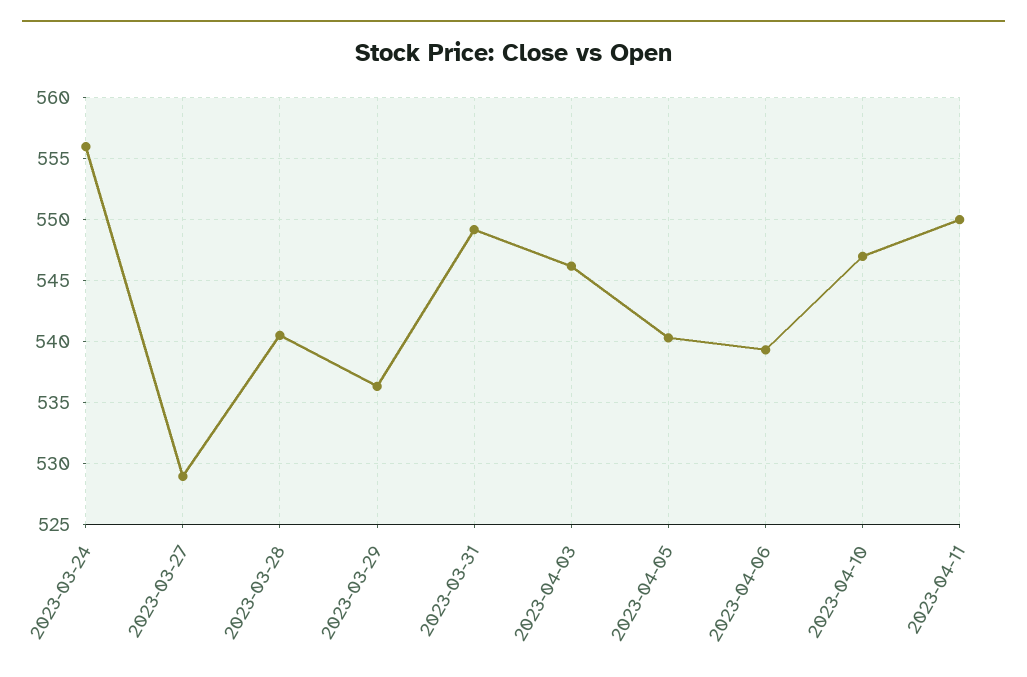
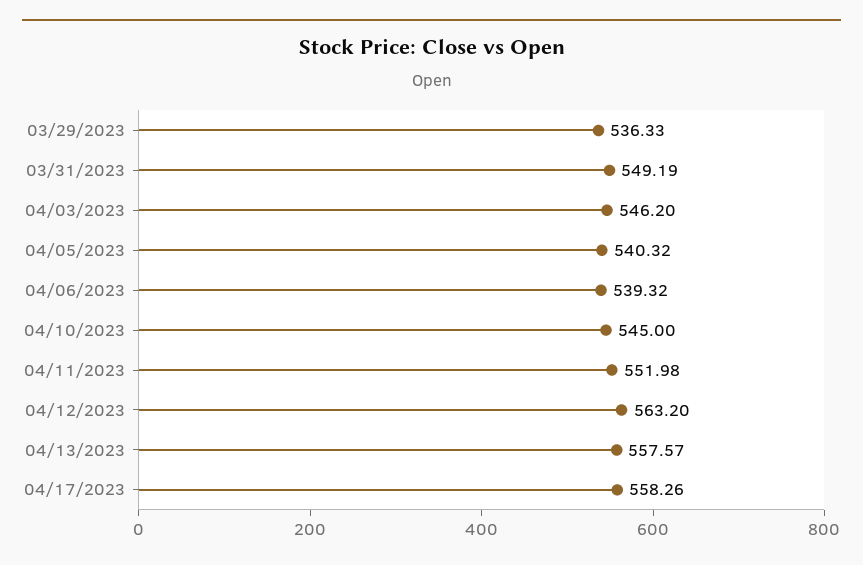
2023-03-24: 556 -> none
2023-03-27: 529 -> none
2023-03-28: 540.5 -> none
2023-04-10: 547 -> 545
2023-04-11: 550 -> 551.98
04/12/2023: none -> 563.2
04/13/2023: none -> 557.57
04/17/2023: none -> 558.26

